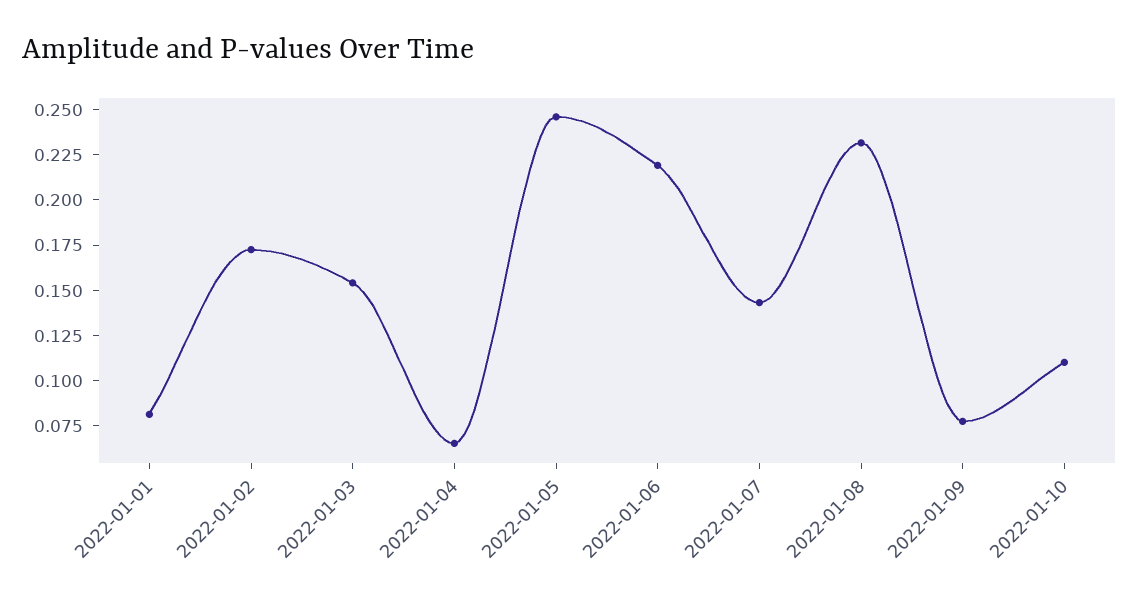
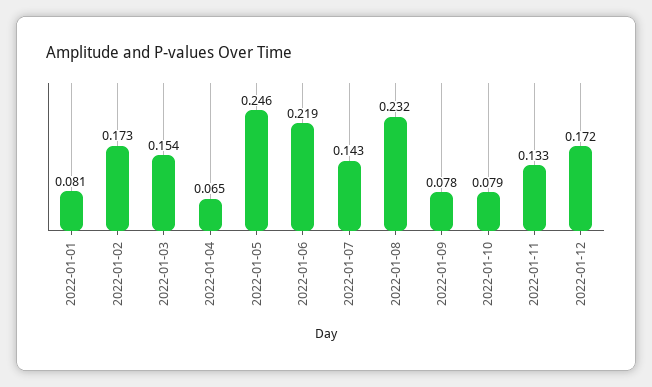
2022-01-10: 0.11 -> 0.079
2022-01-11: none -> 0.133
2022-01-12: none -> 0.172

